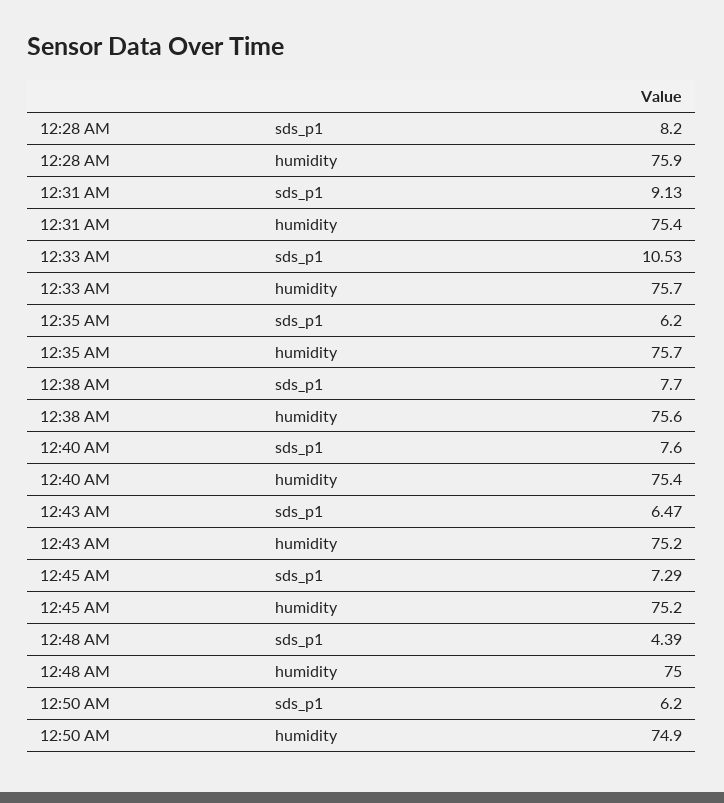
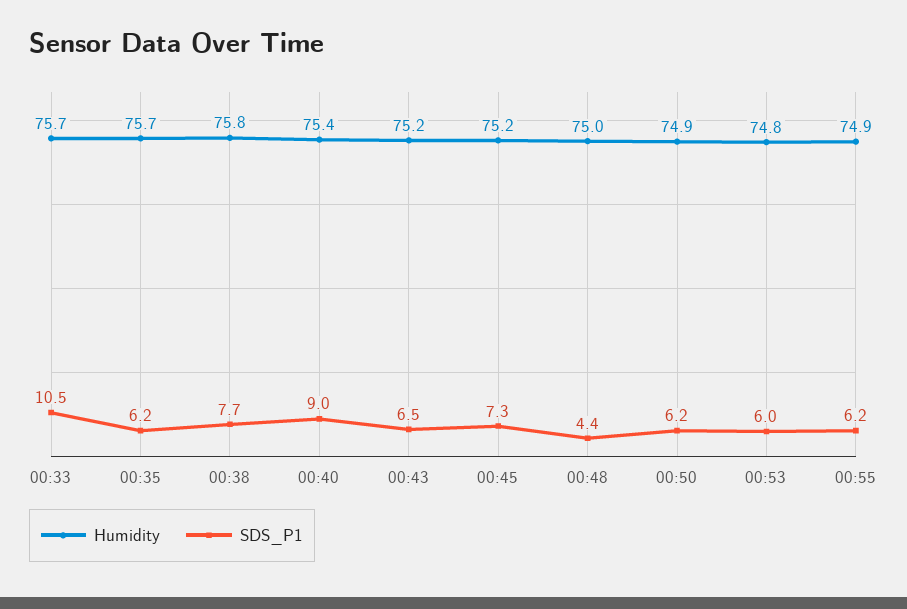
sds_p1, 12:28 AM: 8.2 -> none
humidity, 12:28 AM: 75.9 -> none
sds_p1, 12:31 AM: 9.13 -> none
humidity, 12:31 AM: 75.4 -> none
humidity, 12:38 AM: 75.6 -> 75.8
sds_p1, 12:40 AM: 7.6 -> 9
humidity, 00:53: none -> 74.8
sds_p1, 00:53: none -> 6
humidity, 00:55: none -> 74.9
sds_p1, 00:55: none -> 6.2

